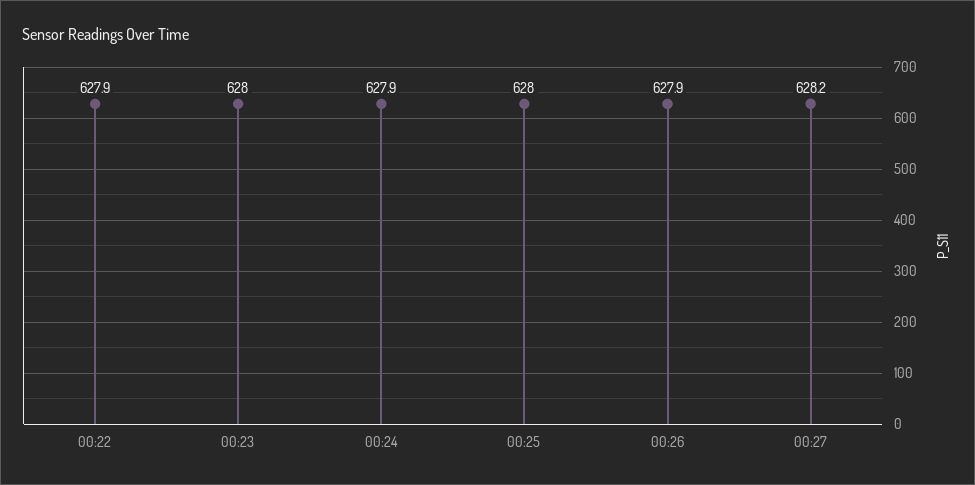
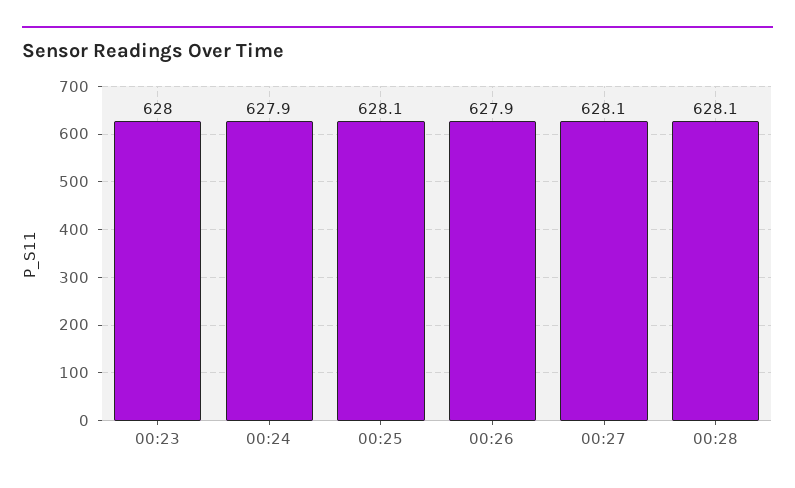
00:22: 627.9 -> none
00:25: 628 -> 628.1
00:27: 628.2 -> 628.1
00:28: none -> 628.1

